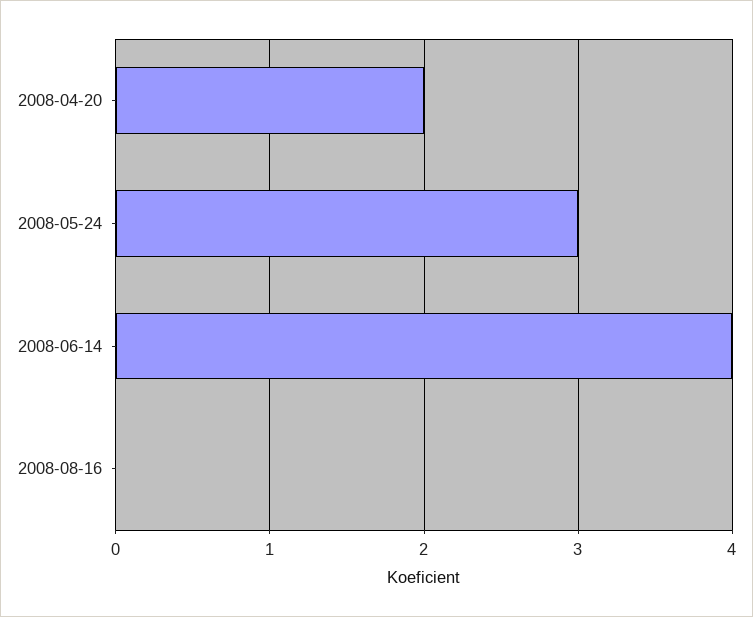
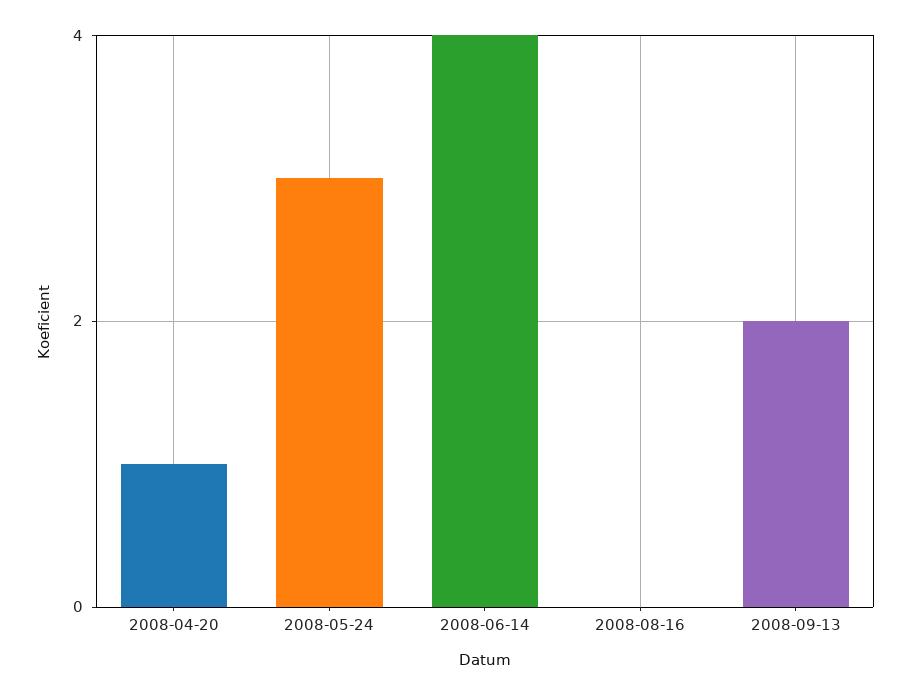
2008-04-20: 2 -> 1
2008-09-13: none -> 2

